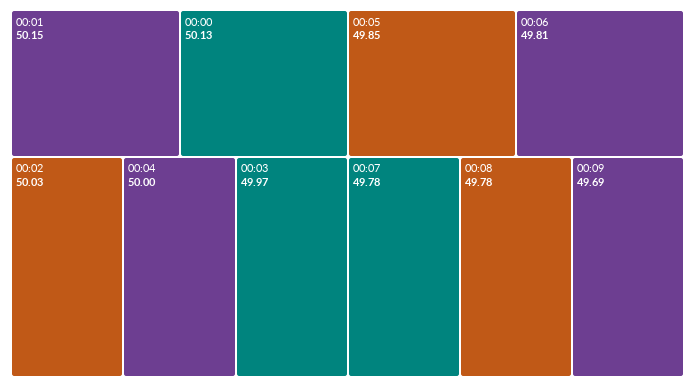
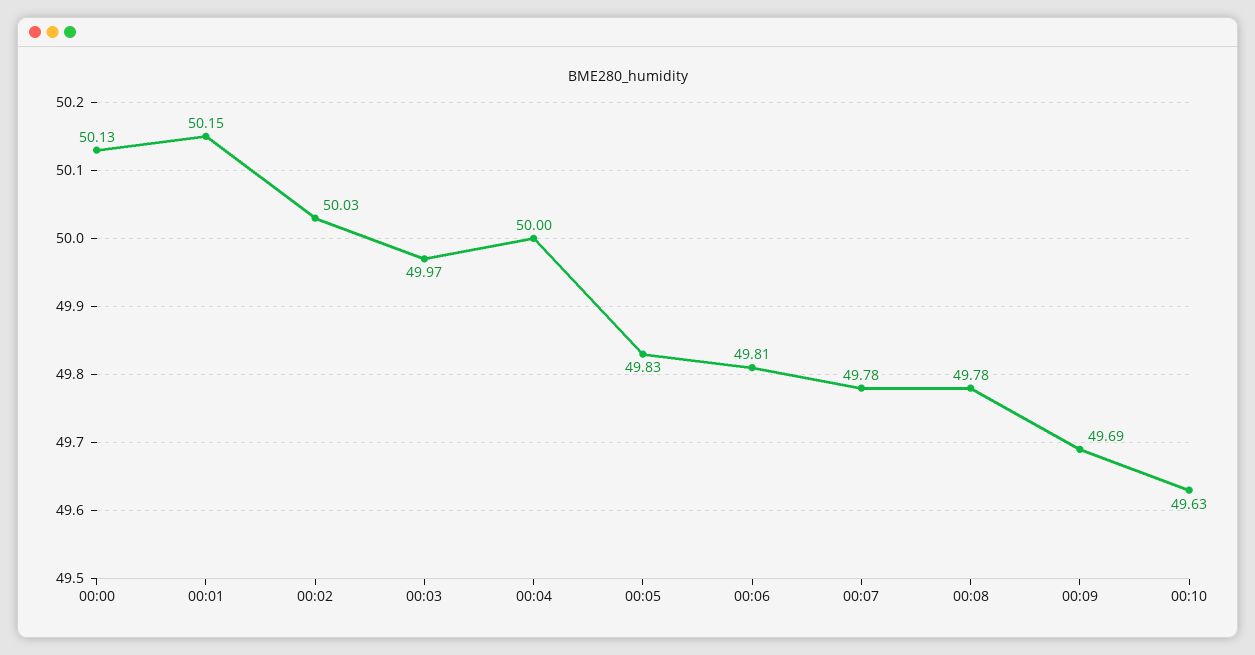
00:05: 49.85 -> 49.83
00:10: none -> 49.63

